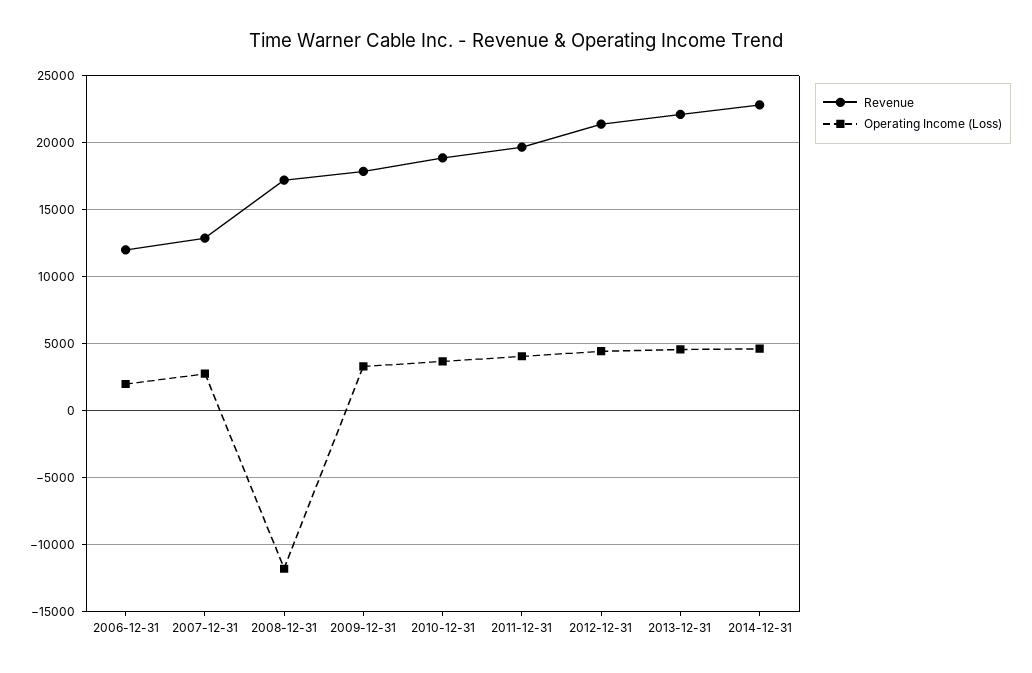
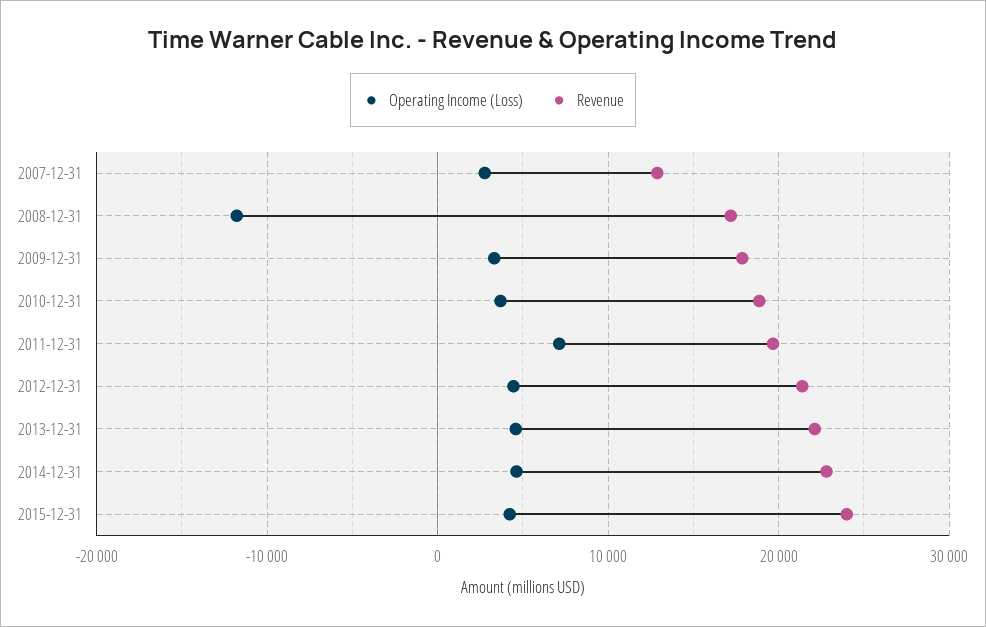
Revenue, 2006-12-31: 12000 -> none
Operating Income (Loss), 2006-12-31: 2000 -> none
Operating Income (Loss), 2011-12-31: 4000 -> 7000
Operating Income (Loss), 2015-12-31: none -> 4000
Revenue, 2015-12-31: none -> 24000

